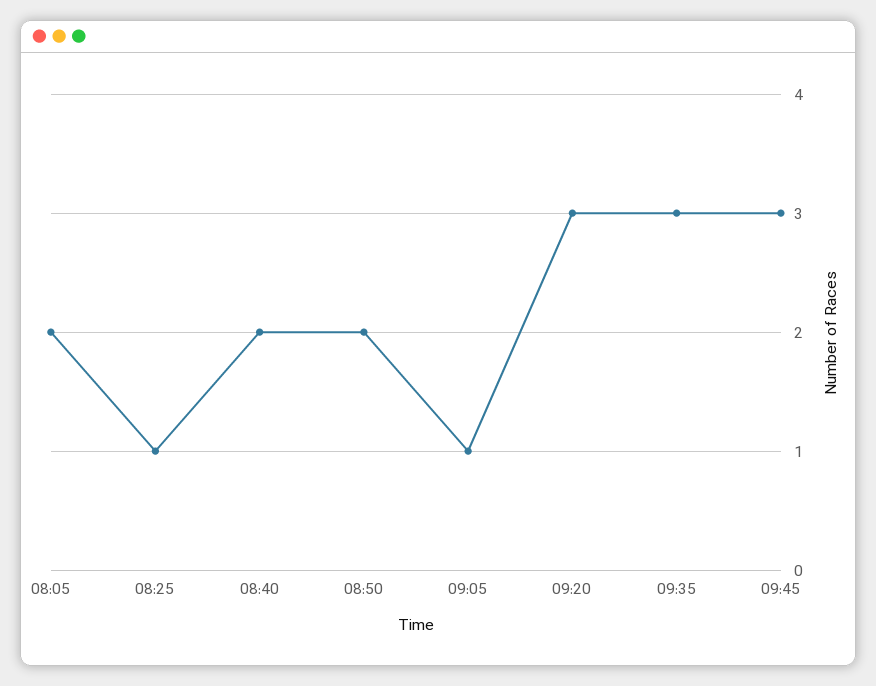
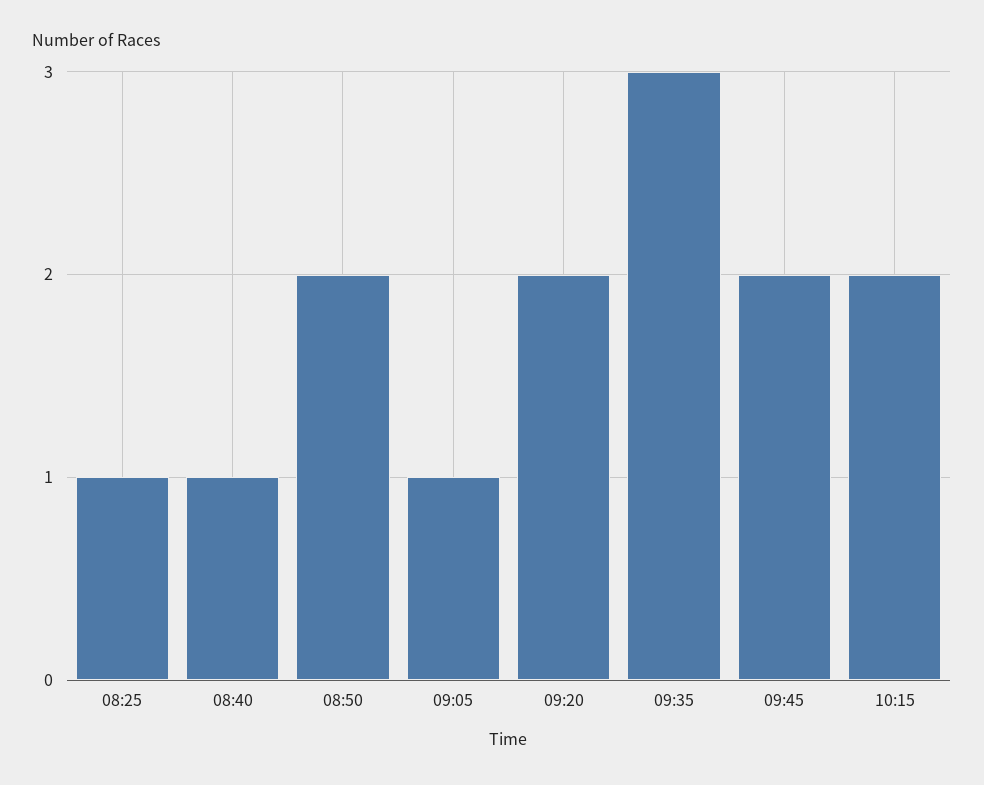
08:05: 2 -> none
08:40: 2 -> 1
09:20: 3 -> 2
09:45: 3 -> 2
10:15: none -> 2

